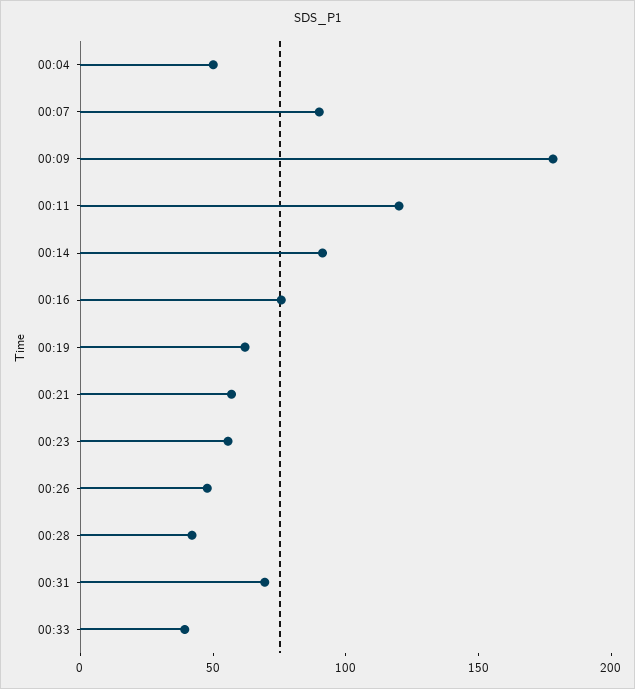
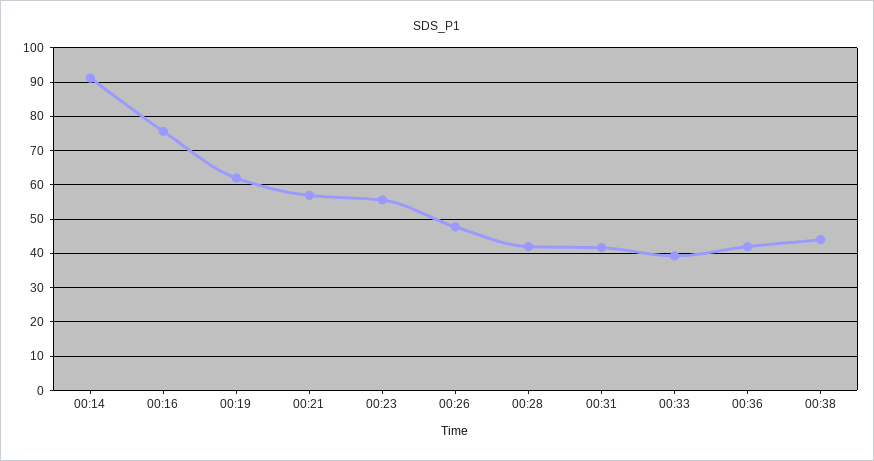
00:04: 50 -> none
00:07: 90 -> none
00:09: 180 -> none
00:11: 120 -> none
00:31: 70 -> 42
00:36: none -> 42
00:38: none -> 44

